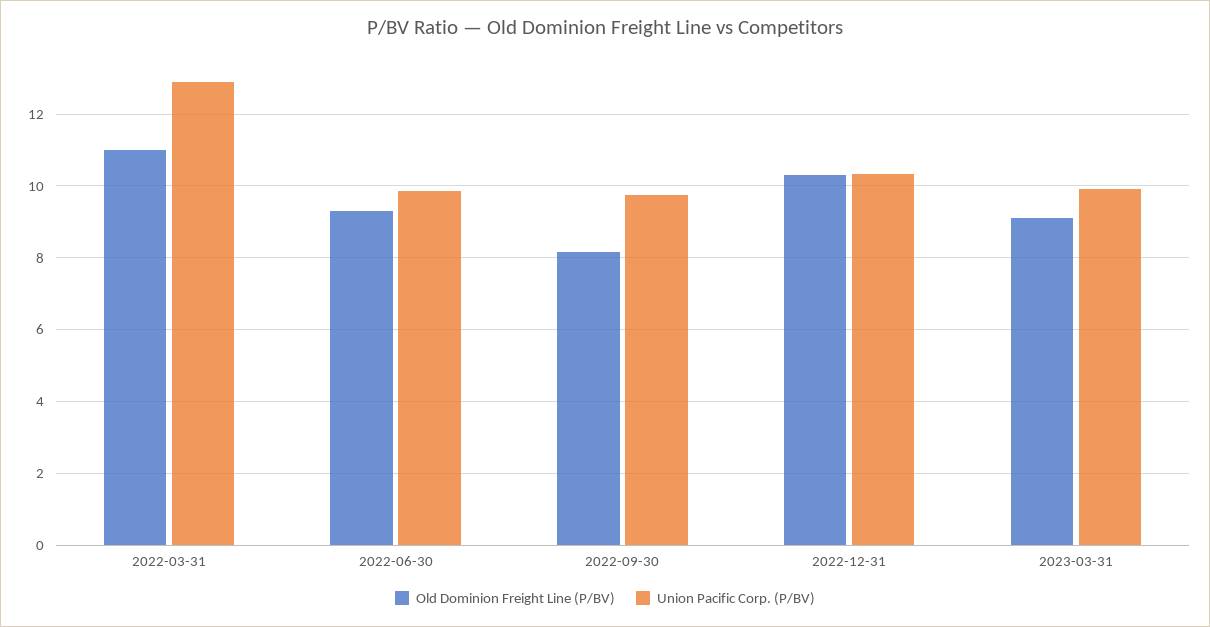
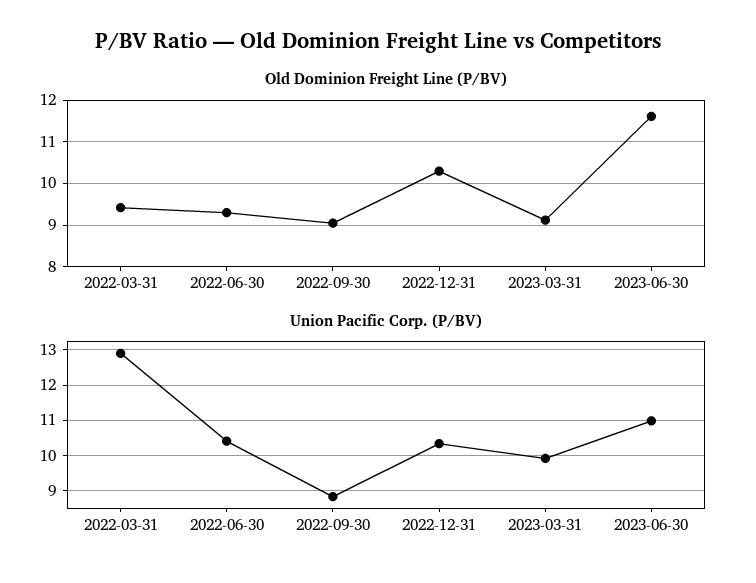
Old Dominion Freight Line (P/BV), 2022-03-31: 11 -> 9.4
Union Pacific Corp. (P/BV), 2022-06-30: 9.8 -> 10.4
Old Dominion Freight Line (P/BV), 2022-09-30: 8.2 -> 9
Union Pacific Corp. (P/BV), 2022-09-30: 9.8 -> 8.8
Old Dominion Freight Line (P/BV), 2023-06-30: none -> 11.6
Union Pacific Corp. (P/BV), 2023-06-30: none -> 11

